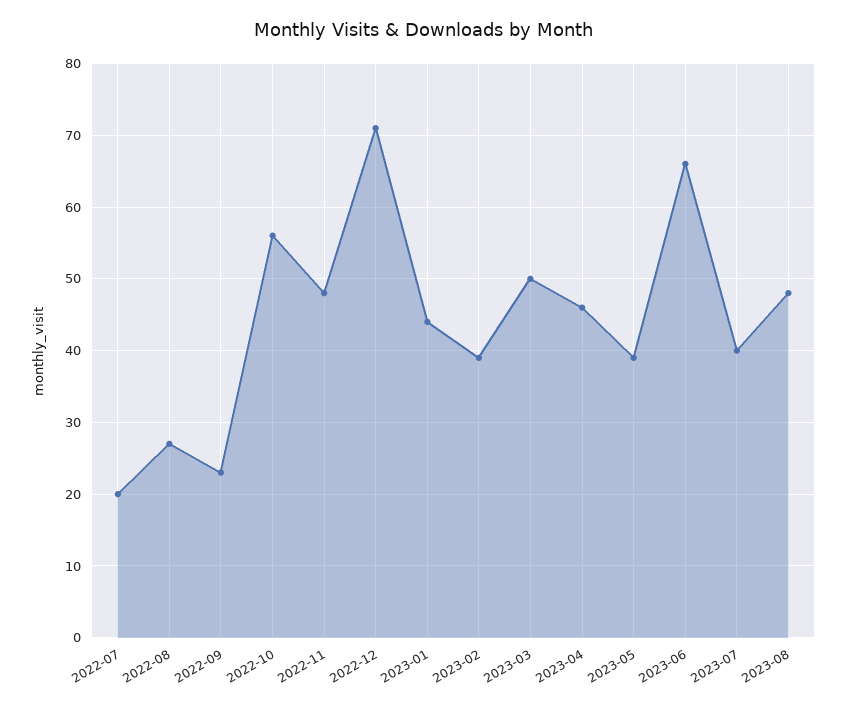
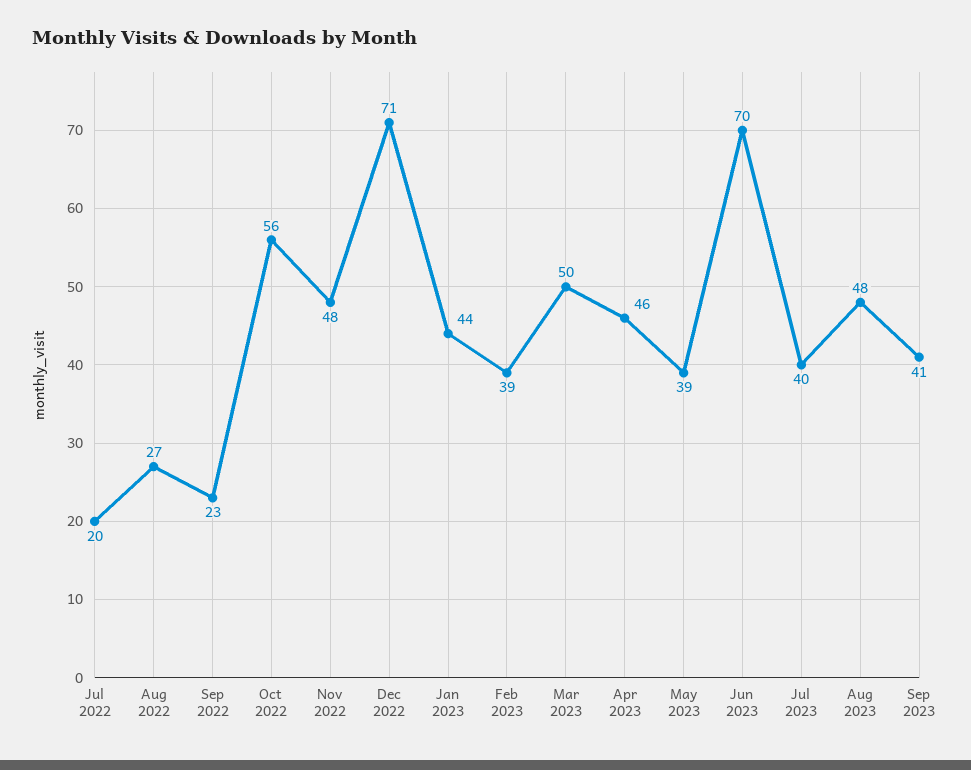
2023-06: 66 -> 70
Sep 2023: none -> 41

